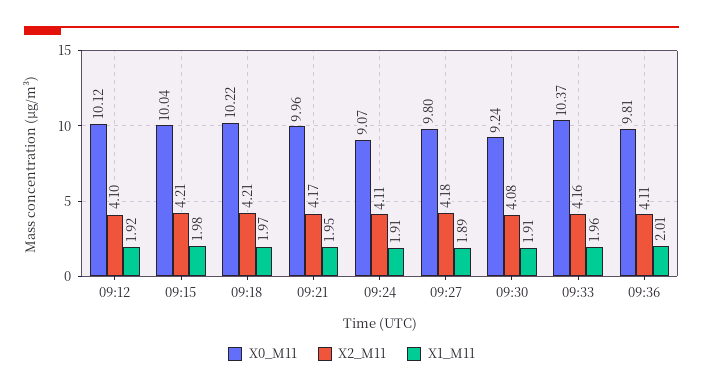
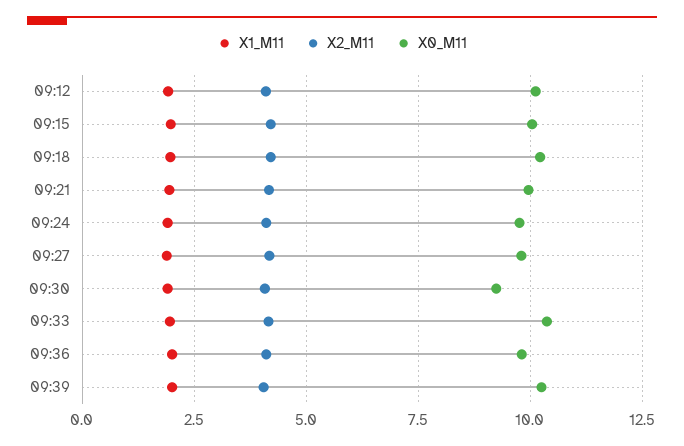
X0_M11, 09:24: 9.07 -> 9.75
X1_M11, 09:39: none -> 2
X2_M11, 09:39: none -> 4
X0_M11, 09:39: none -> 10.25

